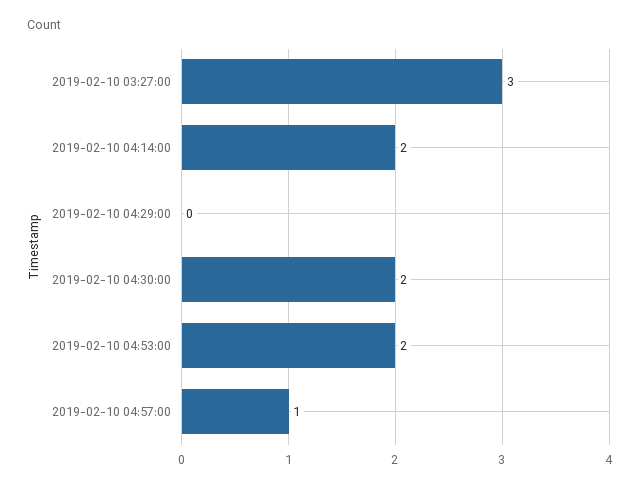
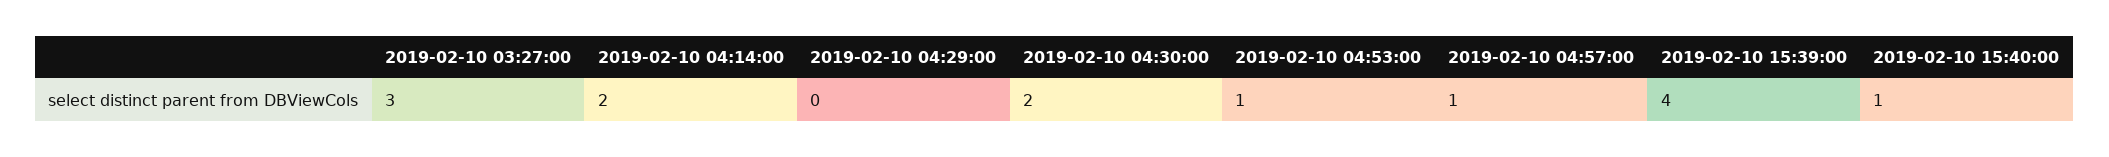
2019-02-10 04:53:00: 2 -> 1
2019-02-10 15:39:00: none -> 4
2019-02-10 15:40:00: none -> 1

